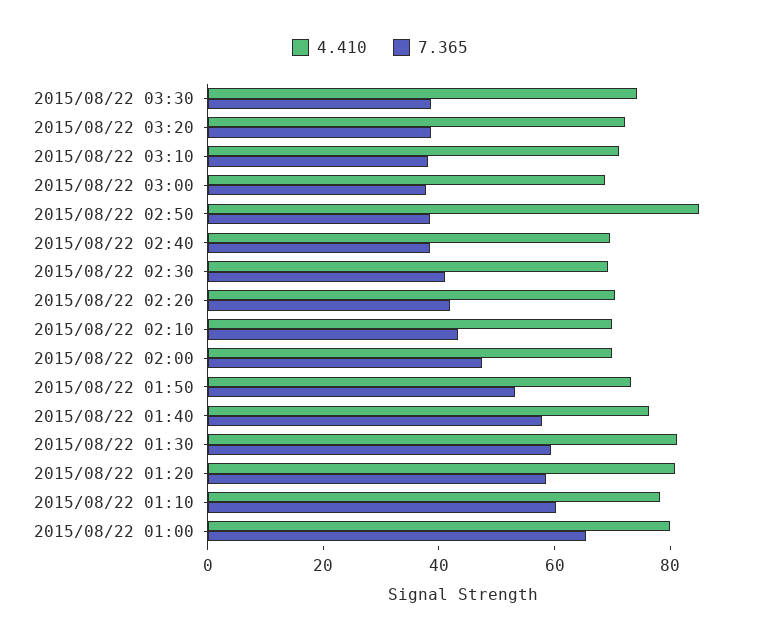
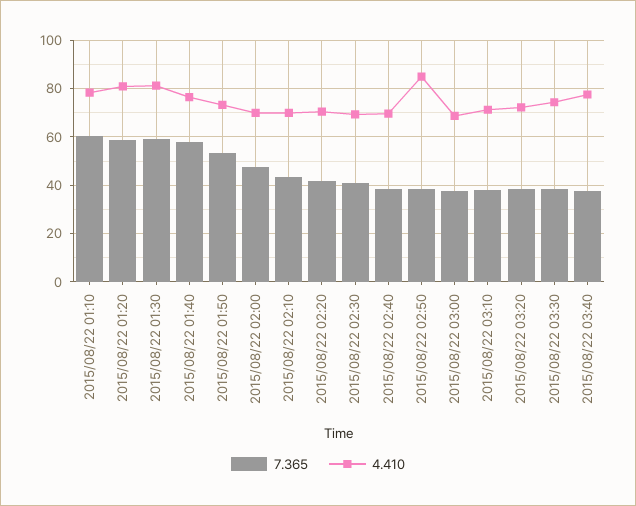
4.410, 2015/08/22 01:00: 80 -> none
7.365, 2015/08/22 01:00: 65 -> none
7.365, 2015/08/22 03:40: none -> 37.5
4.410, 2015/08/22 03:40: none -> 77.5

